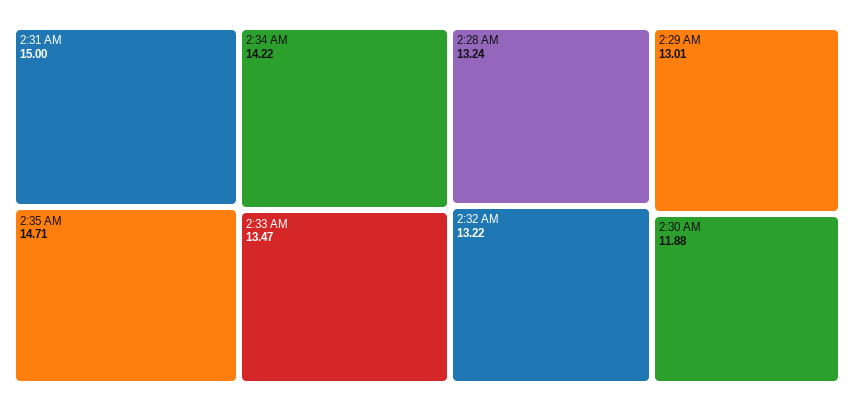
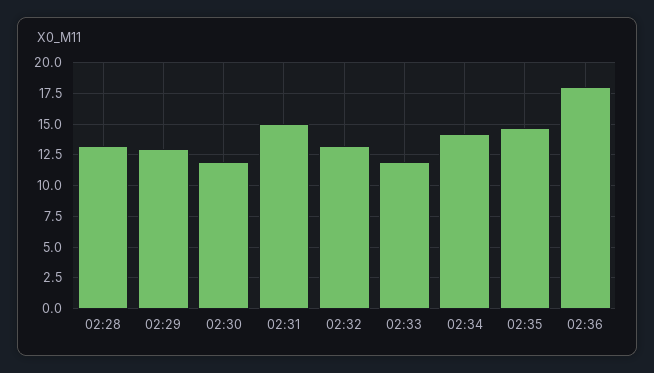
2:33 AM: 13.47 -> 12
02:36: none -> 18

